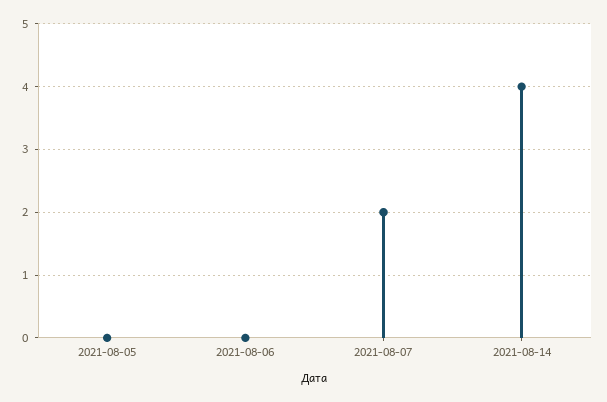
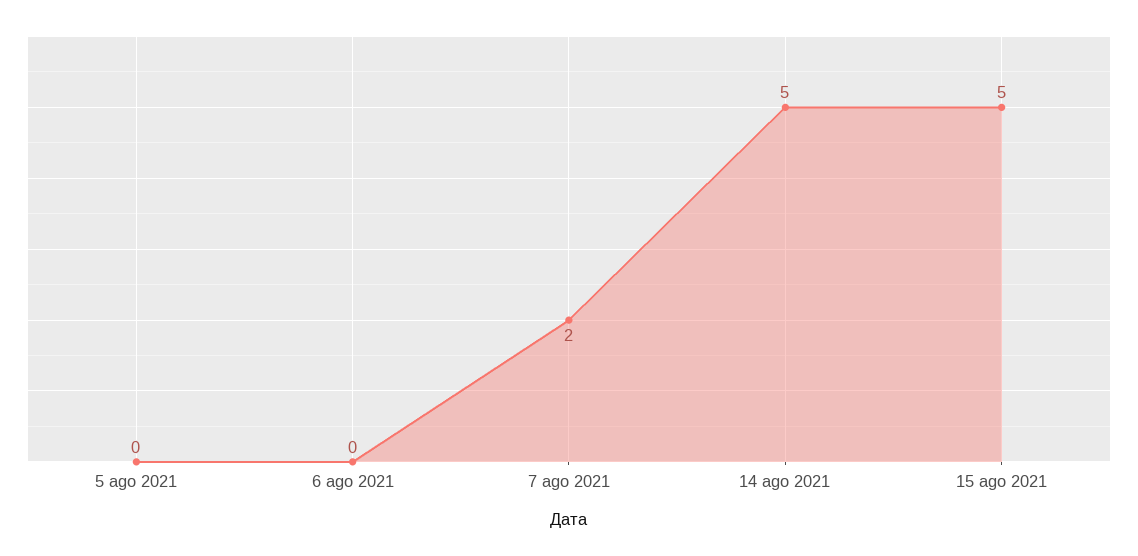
2021-08-14: 4 -> 5
15 ago 2021: none -> 5

